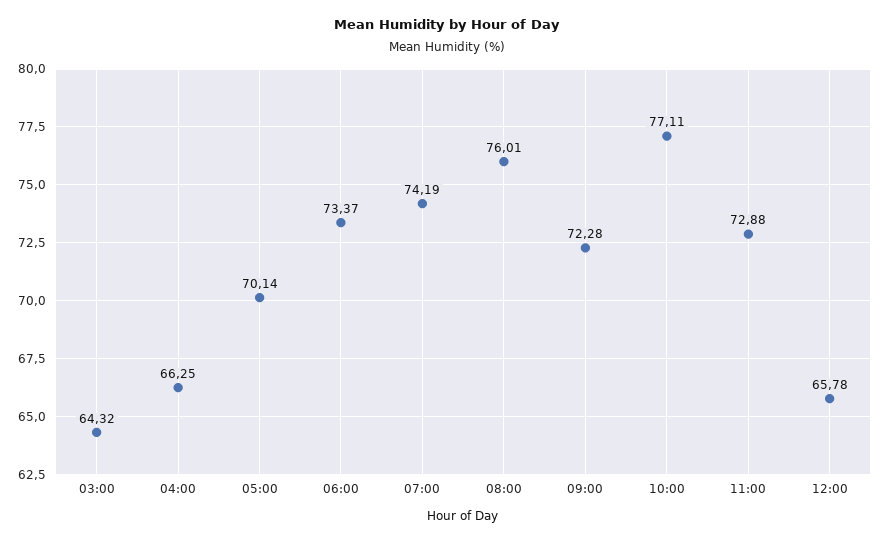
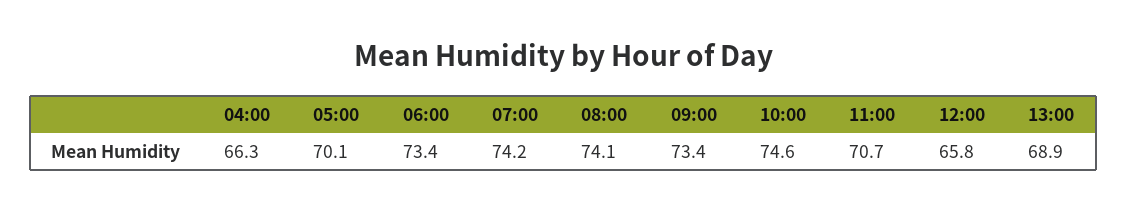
03:00: 64.32 -> none
08:00: 76.01 -> 74.1
09:00: 72.28 -> 73.4
10:00: 77.11 -> 74.6
11:00: 72.88 -> 70.7
13:00: none -> 68.9

